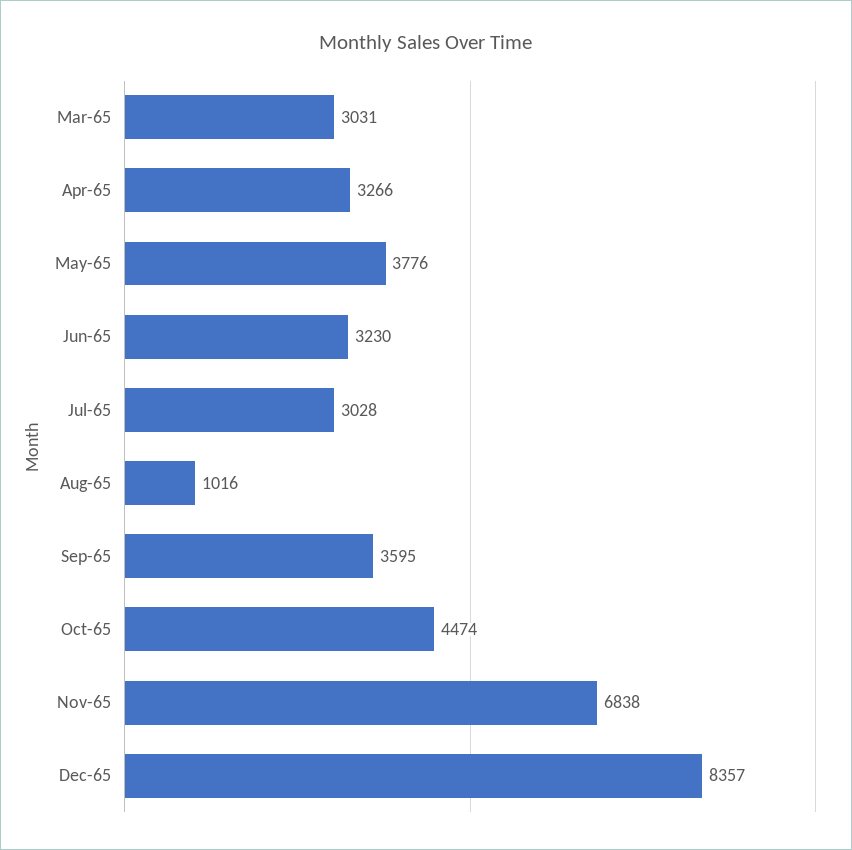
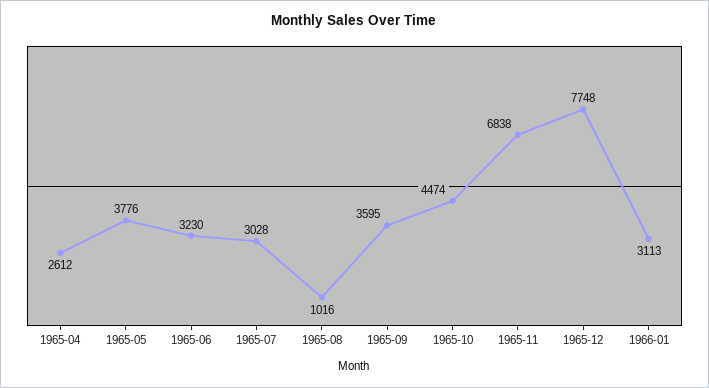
Mar-65: 3031 -> none
Apr-65: 3266 -> 2612
Dec-65: 8357 -> 7748
1966-01: none -> 3113

